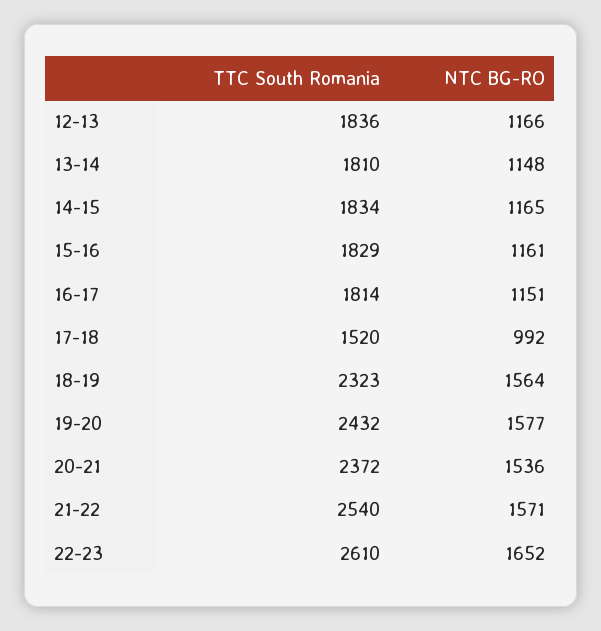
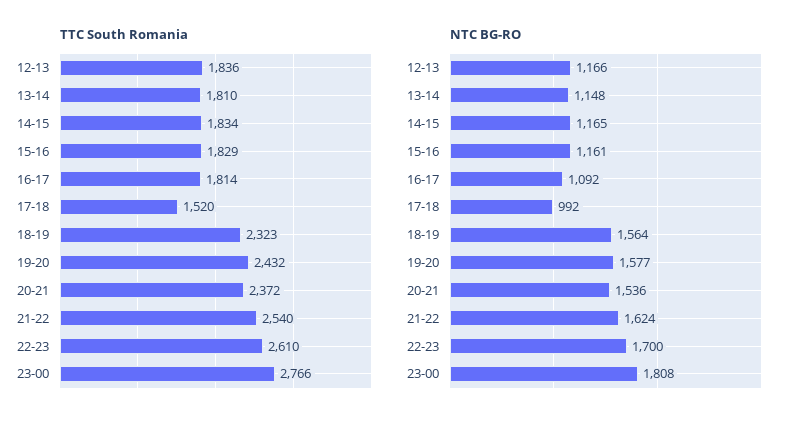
NTC BG-RO, 16-17: 1151 -> 1092
NTC BG-RO, 21-22: 1571 -> 1624
NTC BG-RO, 22-23: 1652 -> 1700
TTC South Romania, 23-00: none -> 2766
NTC BG-RO, 23-00: none -> 1808

